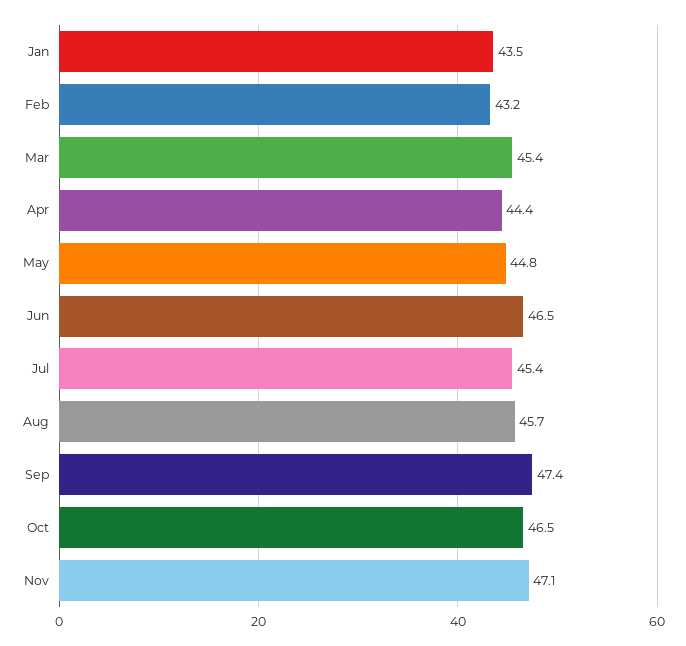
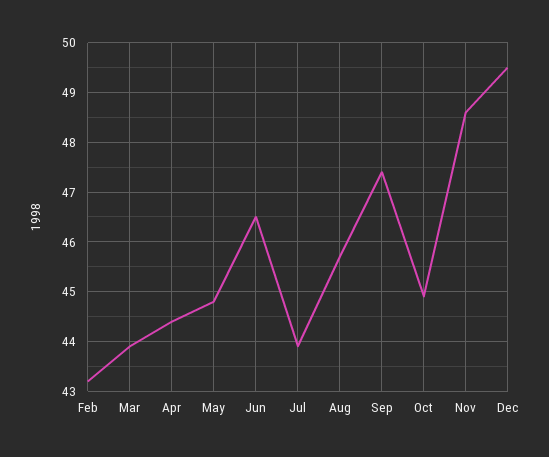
Jan: 43.5 -> none
Mar: 45.4 -> 44
Jul: 45.4 -> 44
Oct: 46.5 -> 45
Nov: 47.1 -> 48.5
Dec: none -> 49.5

